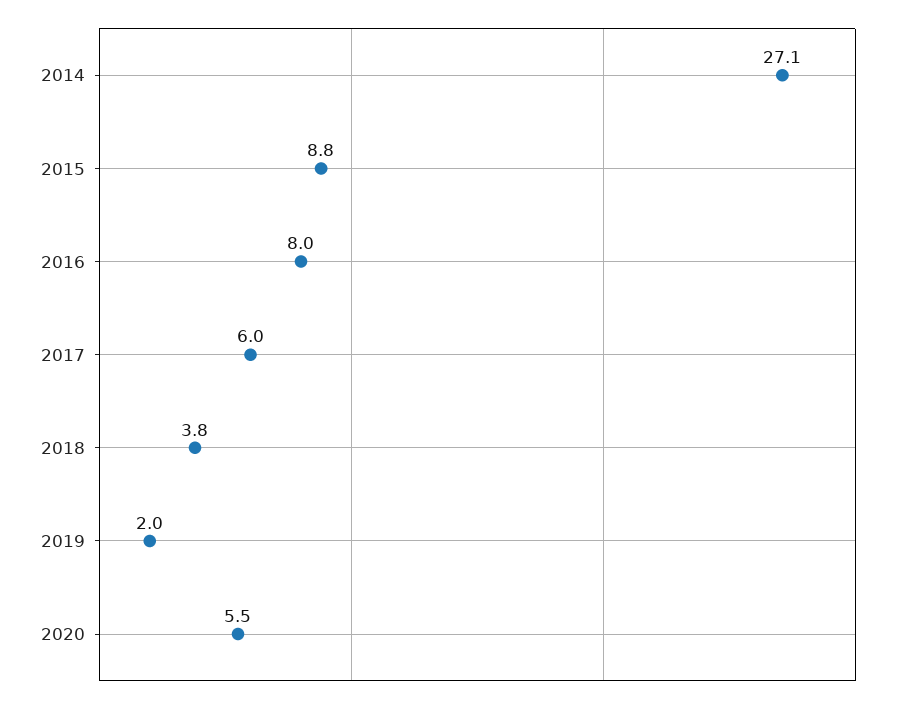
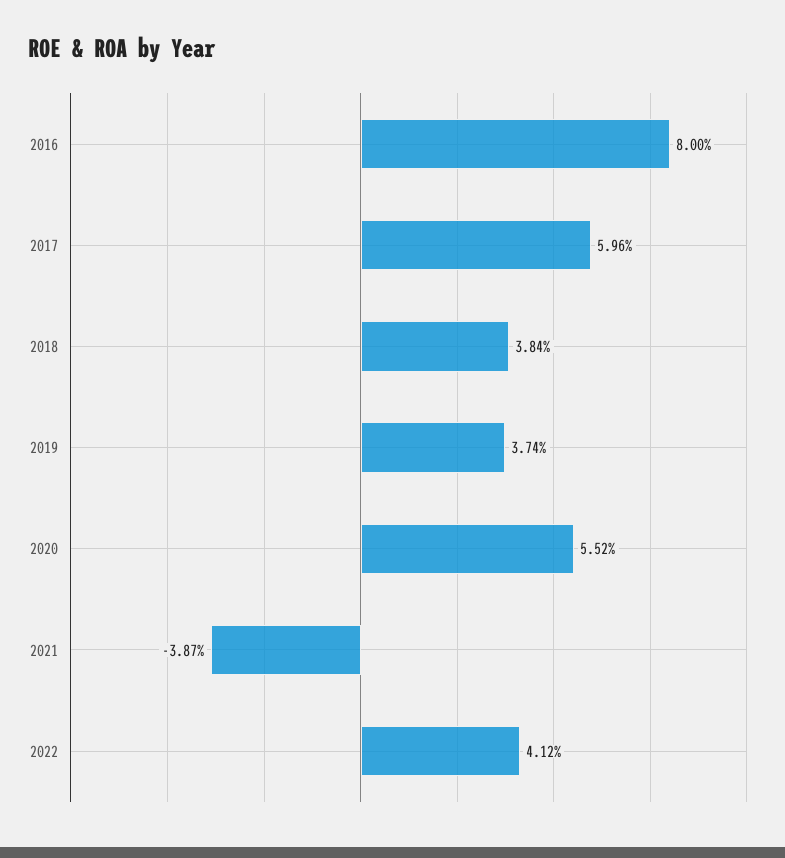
2014: 27.1 -> none
2015: 8.8 -> none
2019: 2 -> 3.74
2021: none -> -3.87
2022: none -> 4.12

